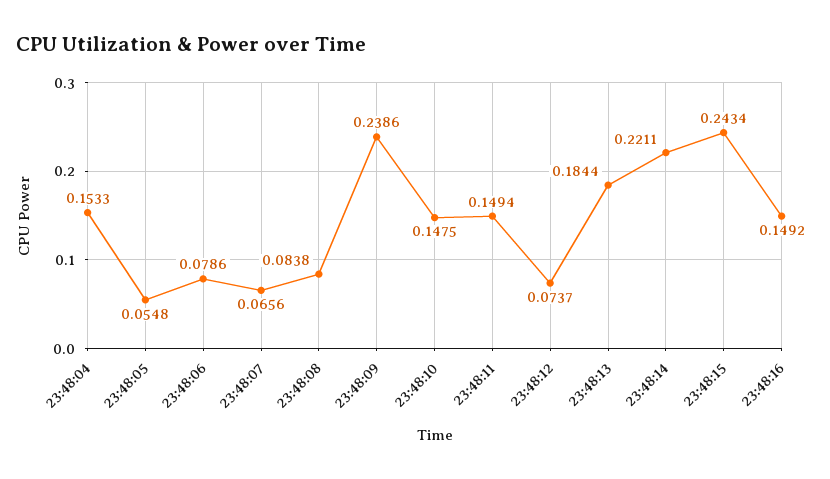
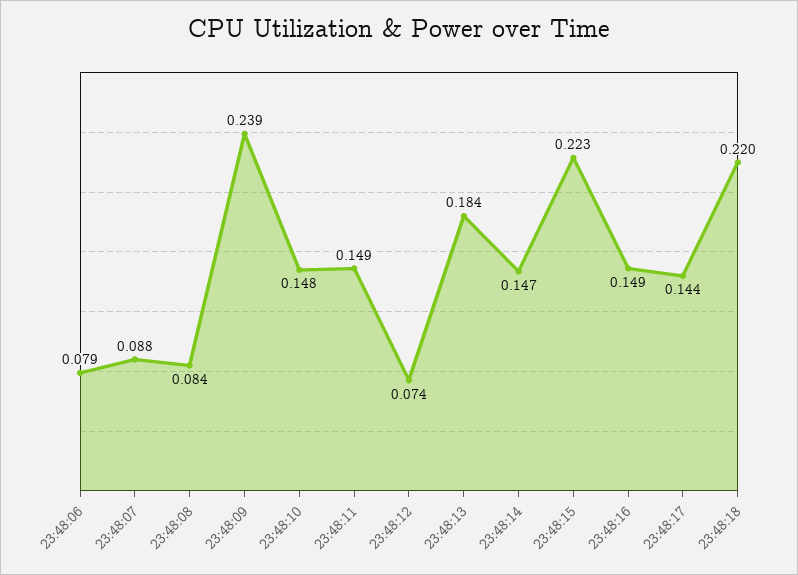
23:48:04: 0.1533 -> none
23:48:05: 0.0548 -> none
23:48:07: 0.0656 -> 0.088
23:48:14: 0.2211 -> 0.147
23:48:15: 0.2434 -> 0.223
23:48:17: none -> 0.144
23:48:18: none -> 0.22

